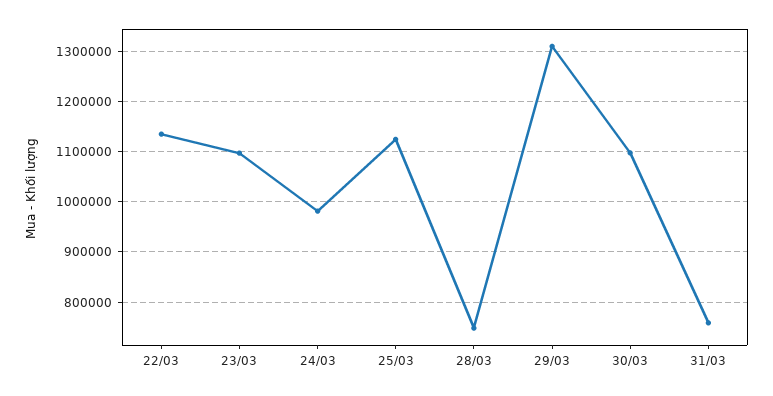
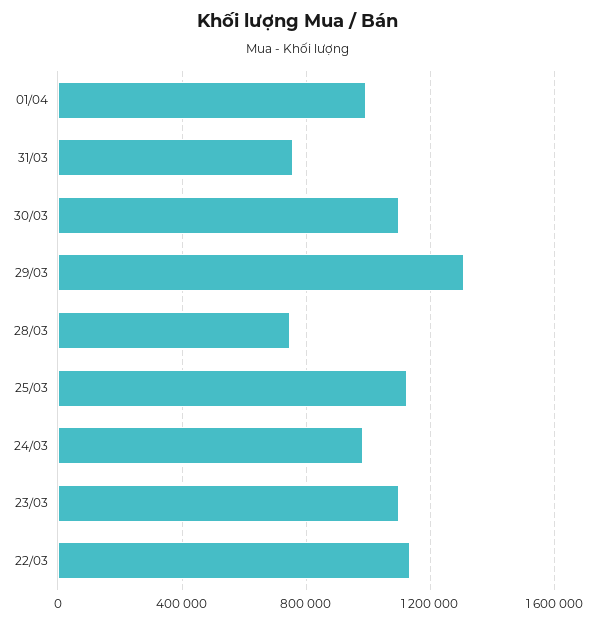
01/04: none -> 1000000

